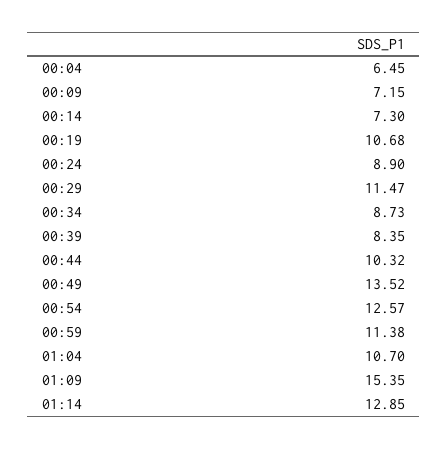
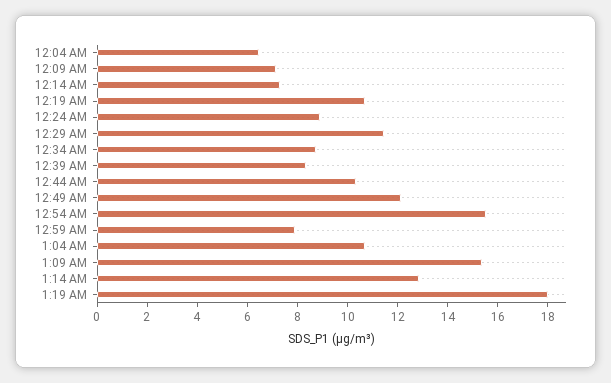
00:49: 13.52 -> 12
00:54: 12.57 -> 15.5
00:59: 11.38 -> 8
1:19 AM: none -> 18

